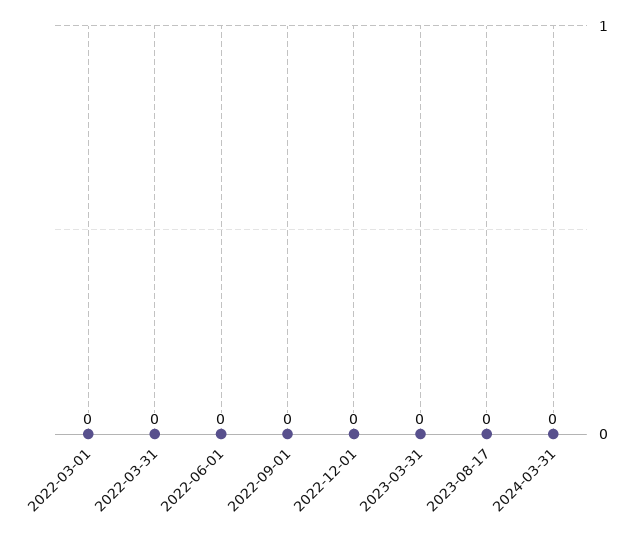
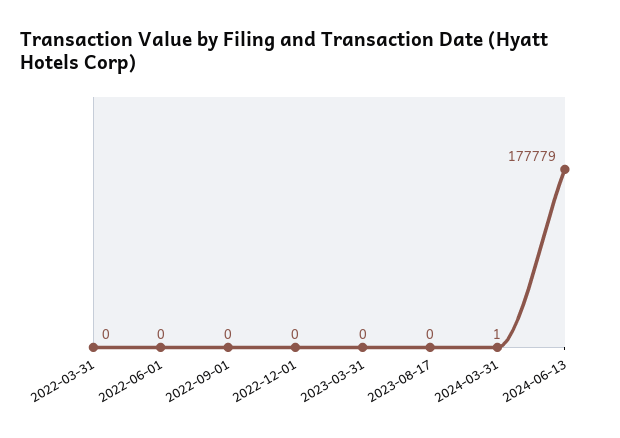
2022-03-01: 0 -> none
2024-03-31: 0 -> 1
2024-06-13: none -> 177779

